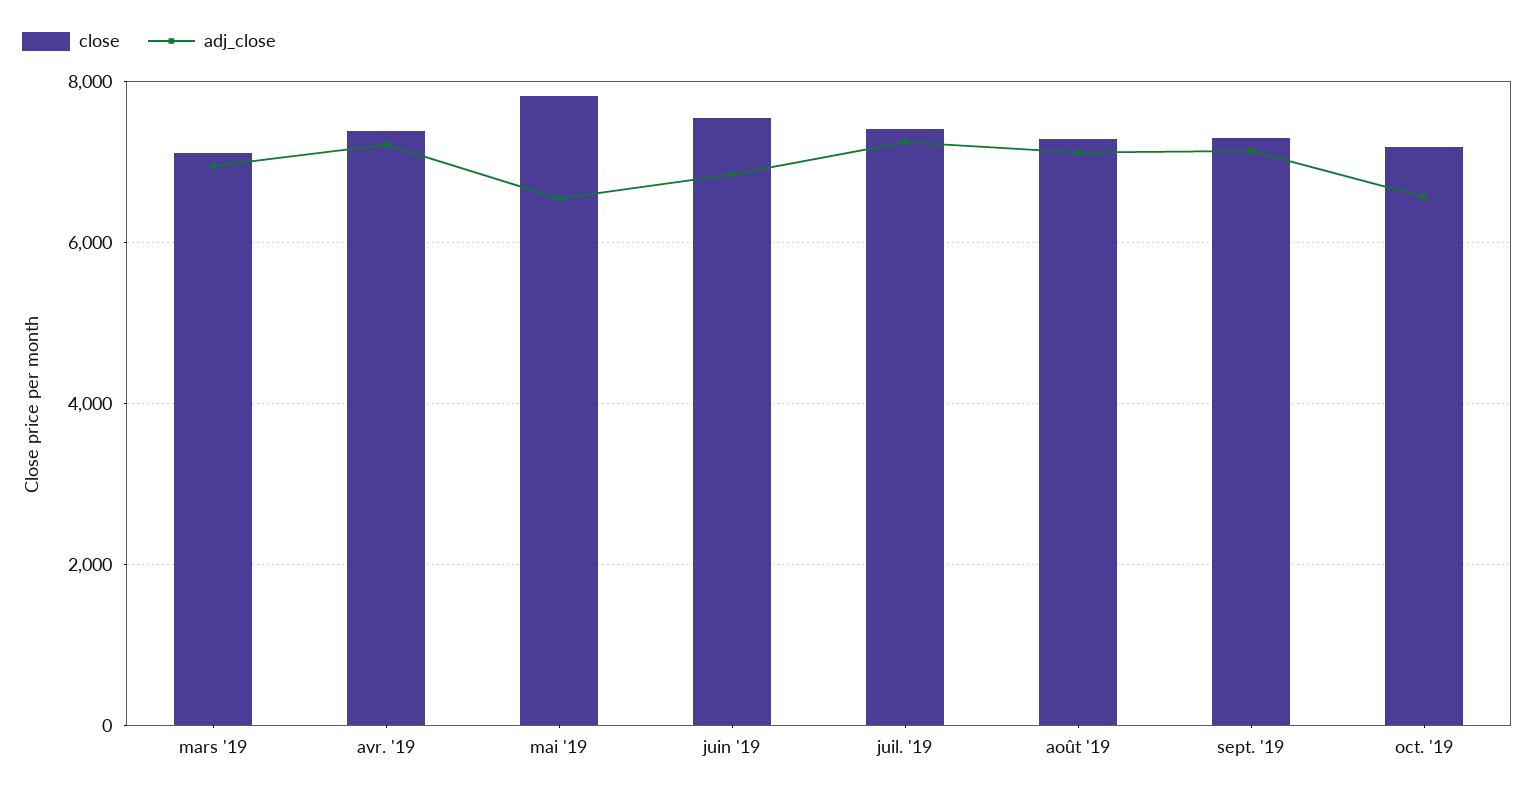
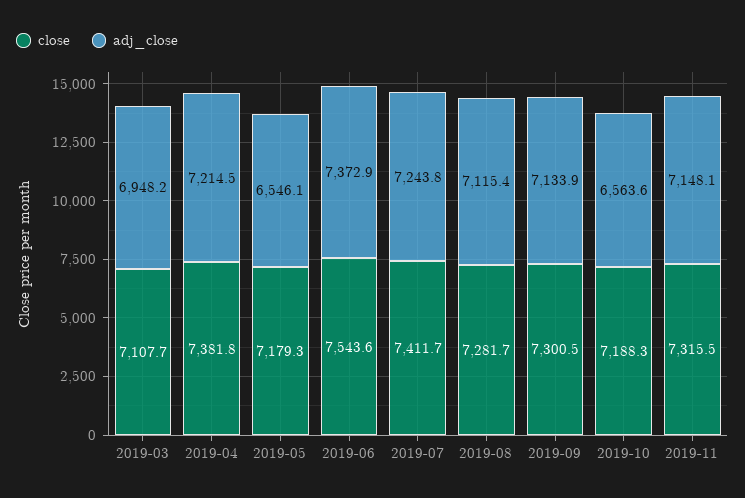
close, mai '19: 7800 -> 7179.3
adj_close, juin '19: 6800 -> 7372.9
close, 2019-11: none -> 7315.5
adj_close, 2019-11: none -> 7148.1

